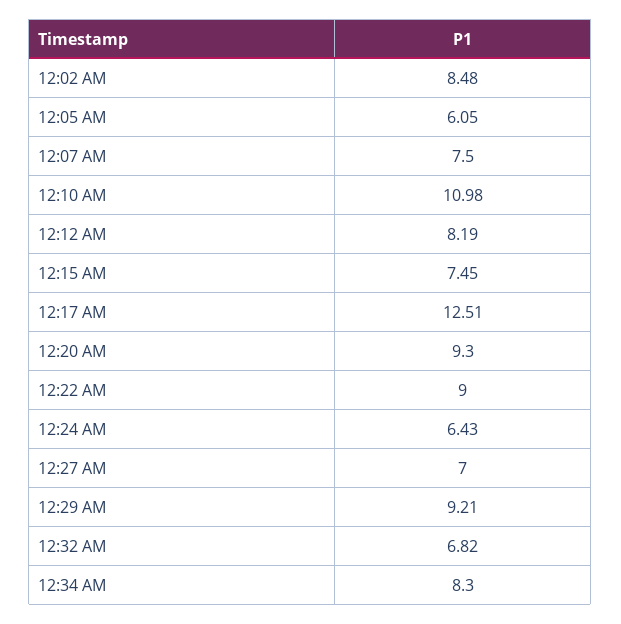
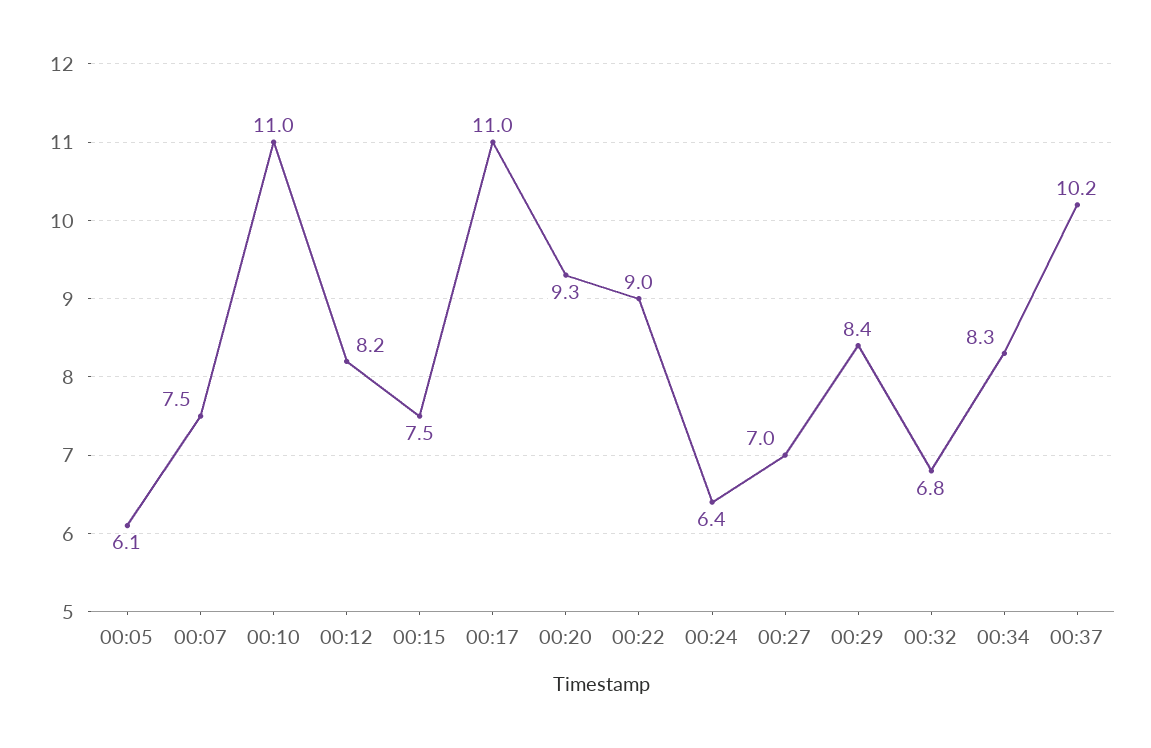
12:02 AM: 8.48 -> none
12:17 AM: 12.51 -> 11
12:29 AM: 9.21 -> 8.4
00:37: none -> 10.2

